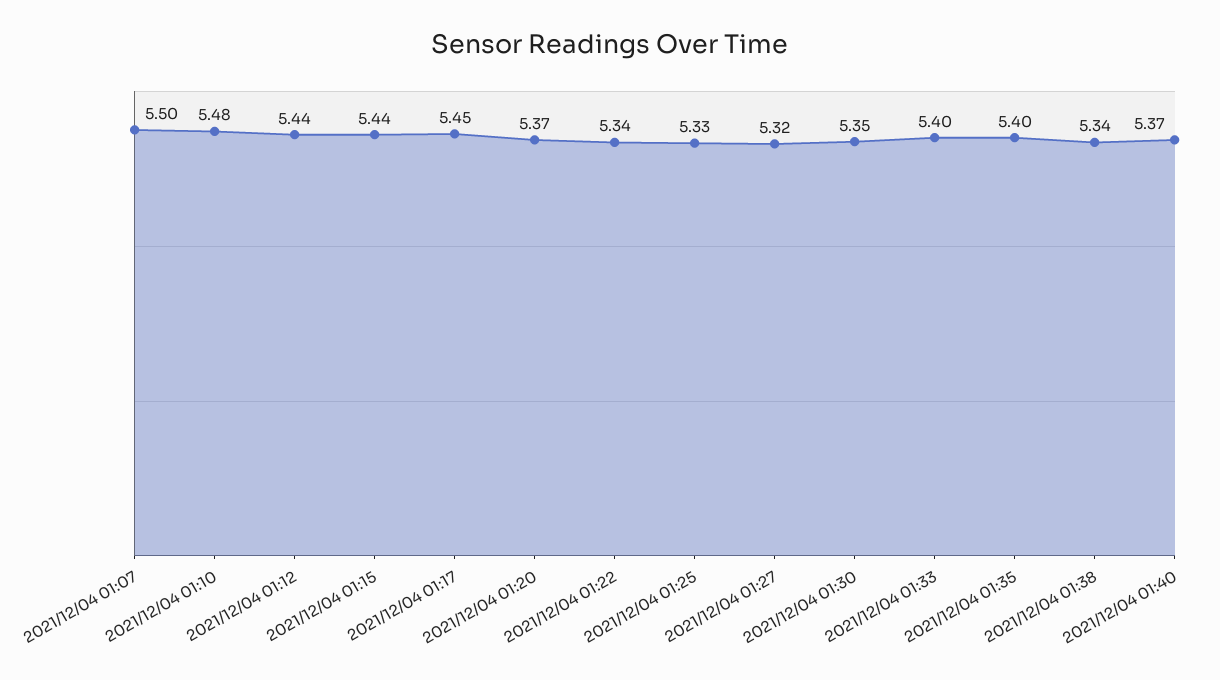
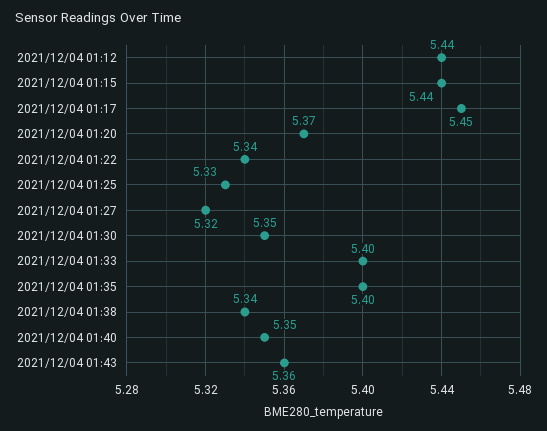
2021/12/04 01:07: 5.5 -> none
2021/12/04 01:10: 5.48 -> none
2021/12/04 01:40: 5.37 -> 5.35
2021/12/04 01:43: none -> 5.36

